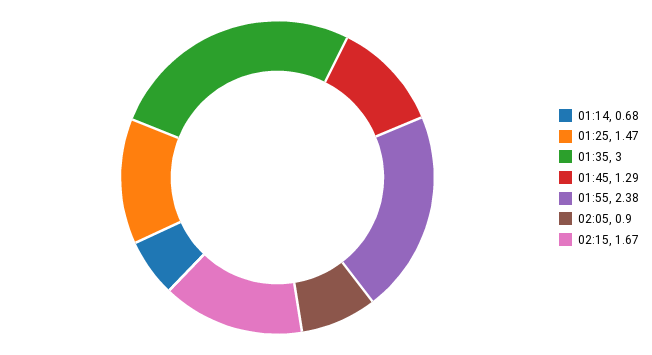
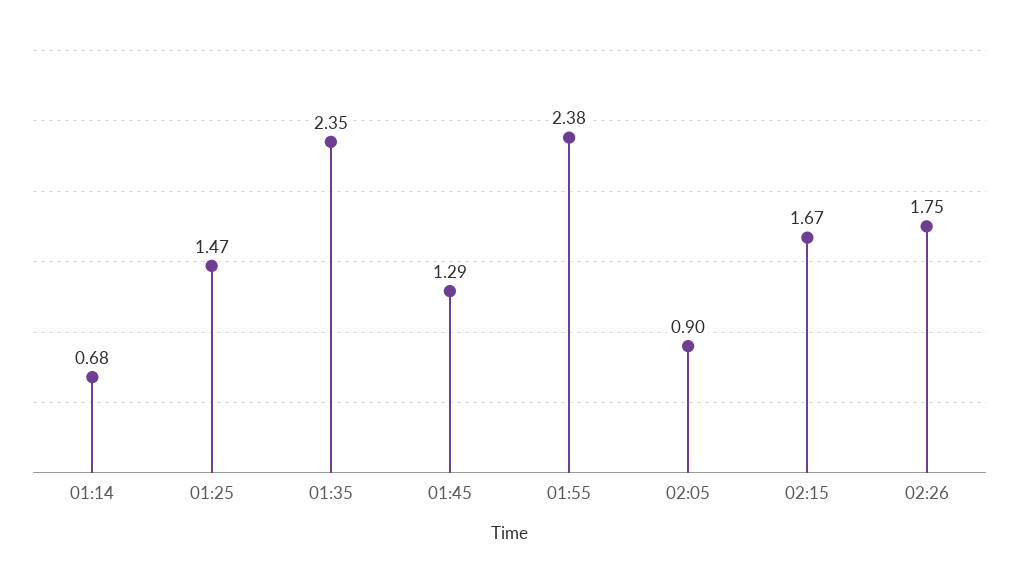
01:35: 3 -> 2.35
02:26: none -> 1.75

